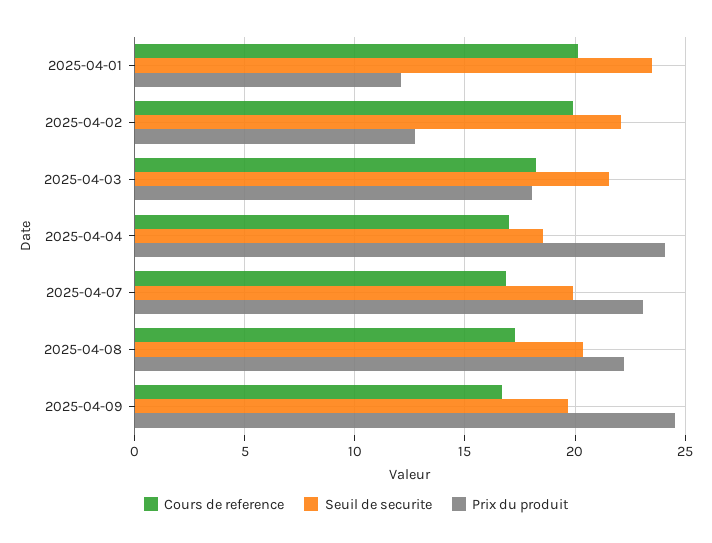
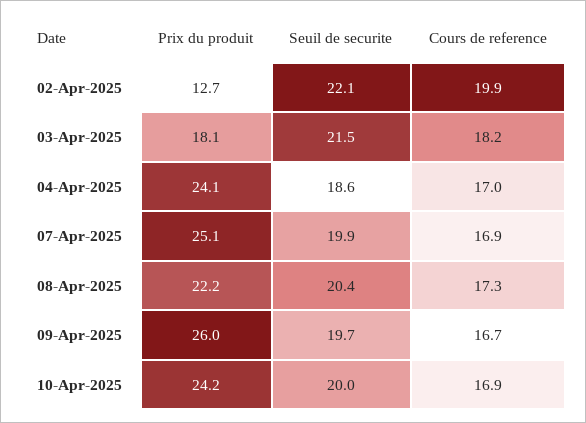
Cours de reference, 2025-04-01: 20 -> none
Seuil de securite, 2025-04-01: 23.5 -> none
Prix du produit, 2025-04-01: 12 -> none
Prix du produit, 2025-04-07: 23 -> 25.1
Prix du produit, 2025-04-09: 24.5 -> 26
Prix du produit, 10-Apr-2025: none -> 24.2
Seuil de securite, 10-Apr-2025: none -> 20
Cours de reference, 10-Apr-2025: none -> 16.9

